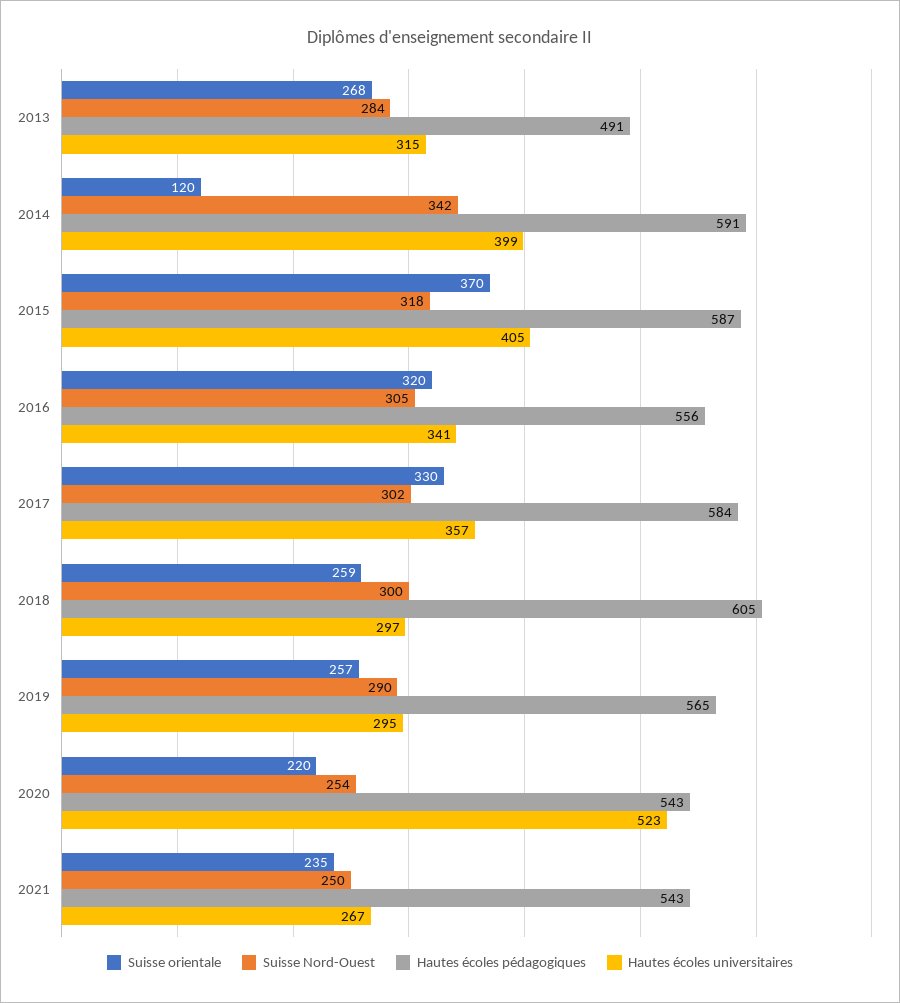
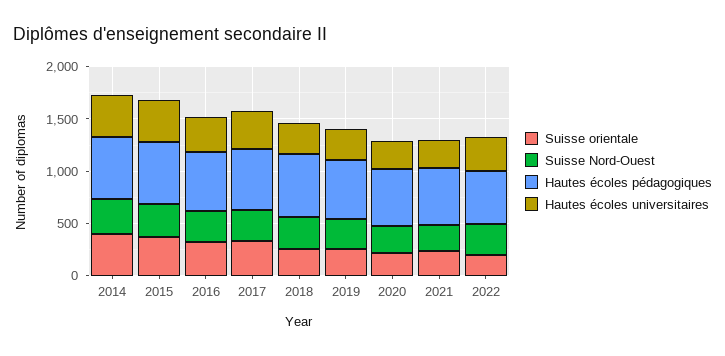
Suisse orientale, 2013: 268 -> none
Suisse Nord-Ouest, 2013: 284 -> none
Hautes écoles pédagogiques, 2013: 491 -> none
Hautes écoles universitaires, 2013: 315 -> none
Suisse orientale, 2014: 120 -> 400
Hautes écoles universitaires, 2020: 523 -> 300
Suisse orientale, 2022: none -> 200
Suisse Nord-Ouest, 2022: none -> 300
Hautes écoles pédagogiques, 2022: none -> 500
Hautes écoles universitaires, 2022: none -> 300

